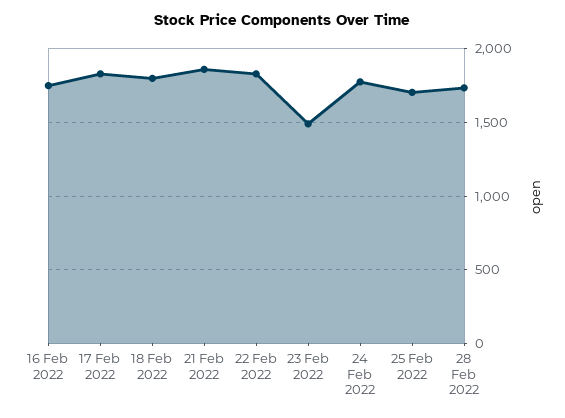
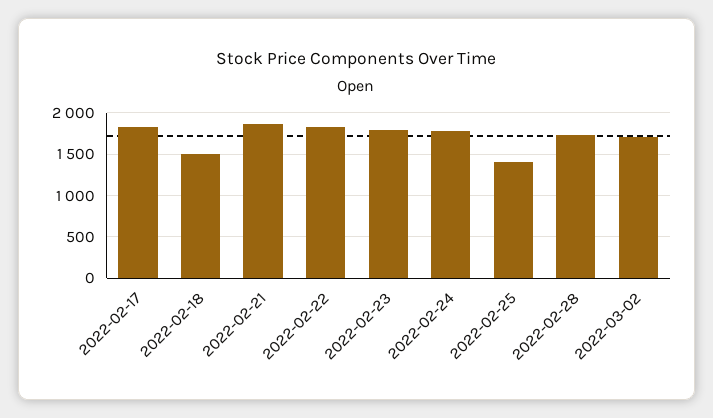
16 Feb 2022: 1750 -> none
18 Feb 2022: 1800 -> 1500
23 Feb 2022: 1500 -> 1800
25 Feb 2022: 1700 -> 1400
2022-03-02: none -> 1700

